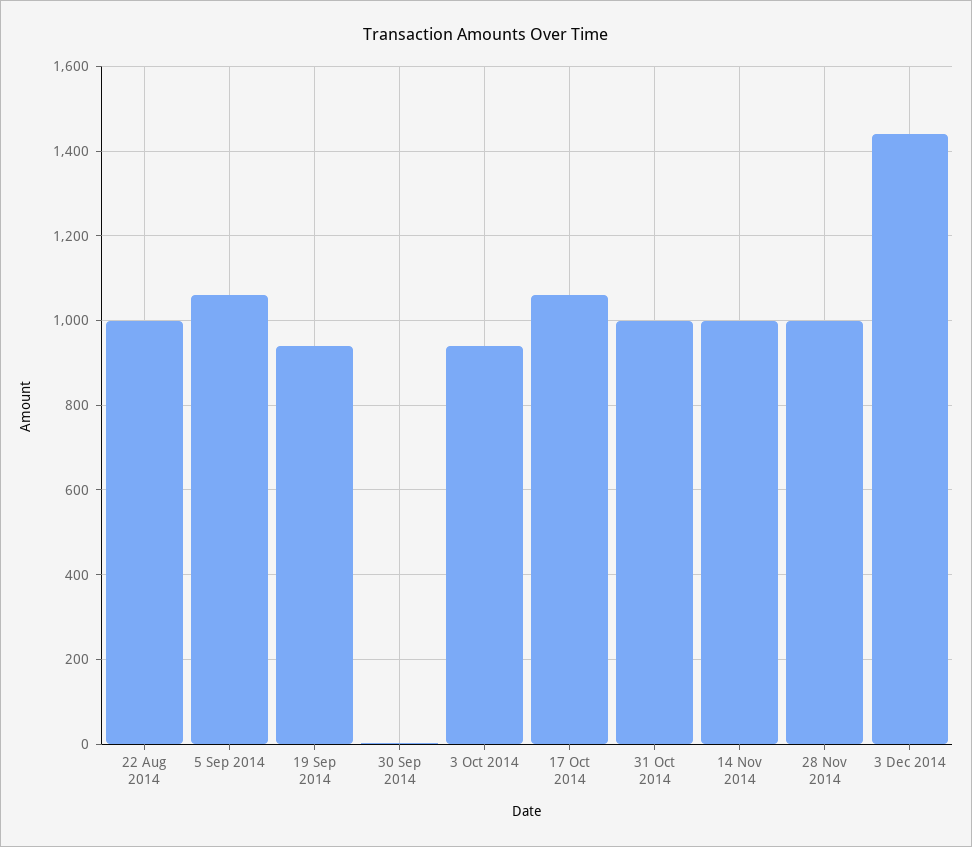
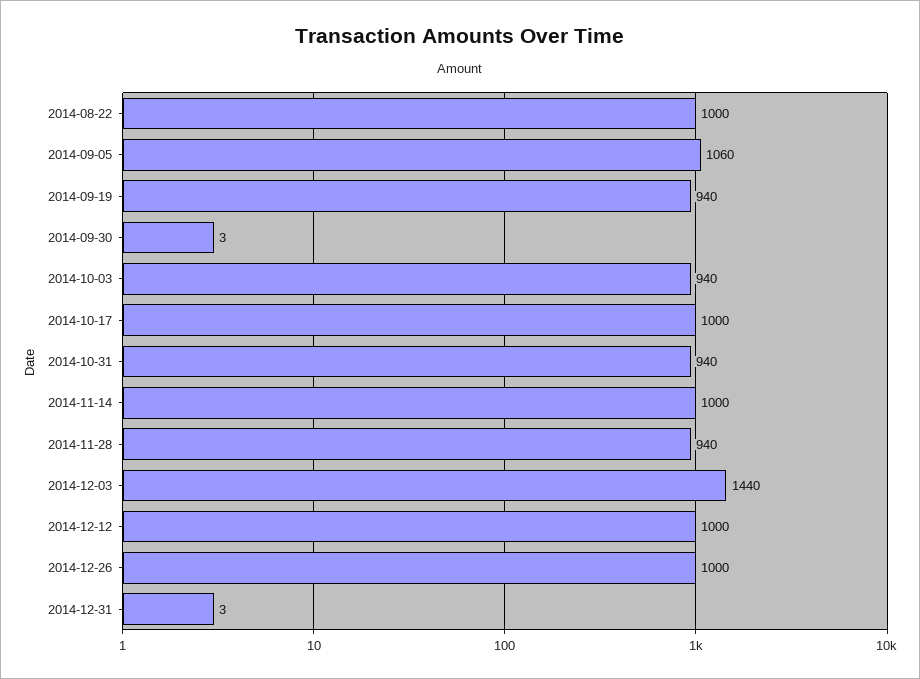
17 Oct 2014: 1060 -> 1000
31 Oct 2014: 1000 -> 940
28 Nov 2014: 1000 -> 940
2014-12-12: none -> 1000
2014-12-26: none -> 1000
2014-12-31: none -> 3

